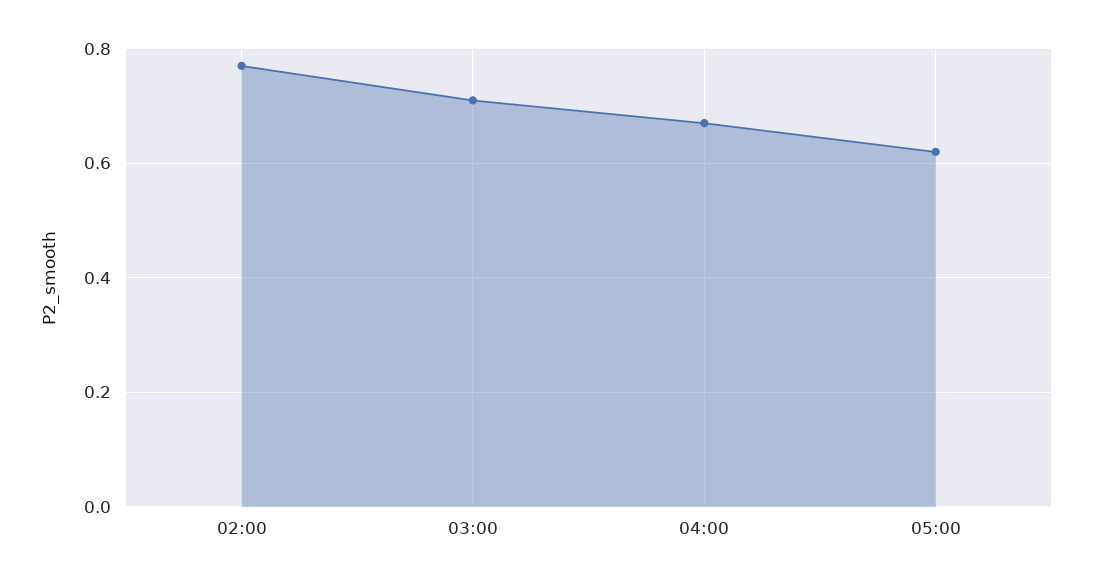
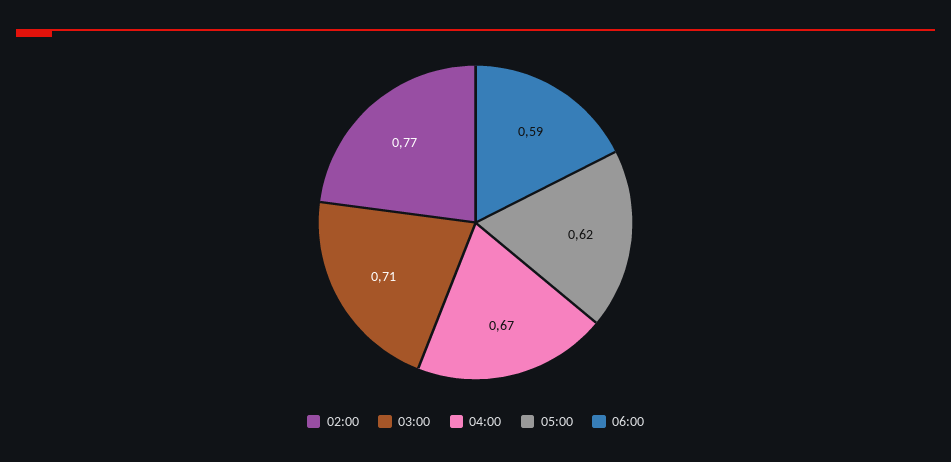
06:00: none -> 0.59

